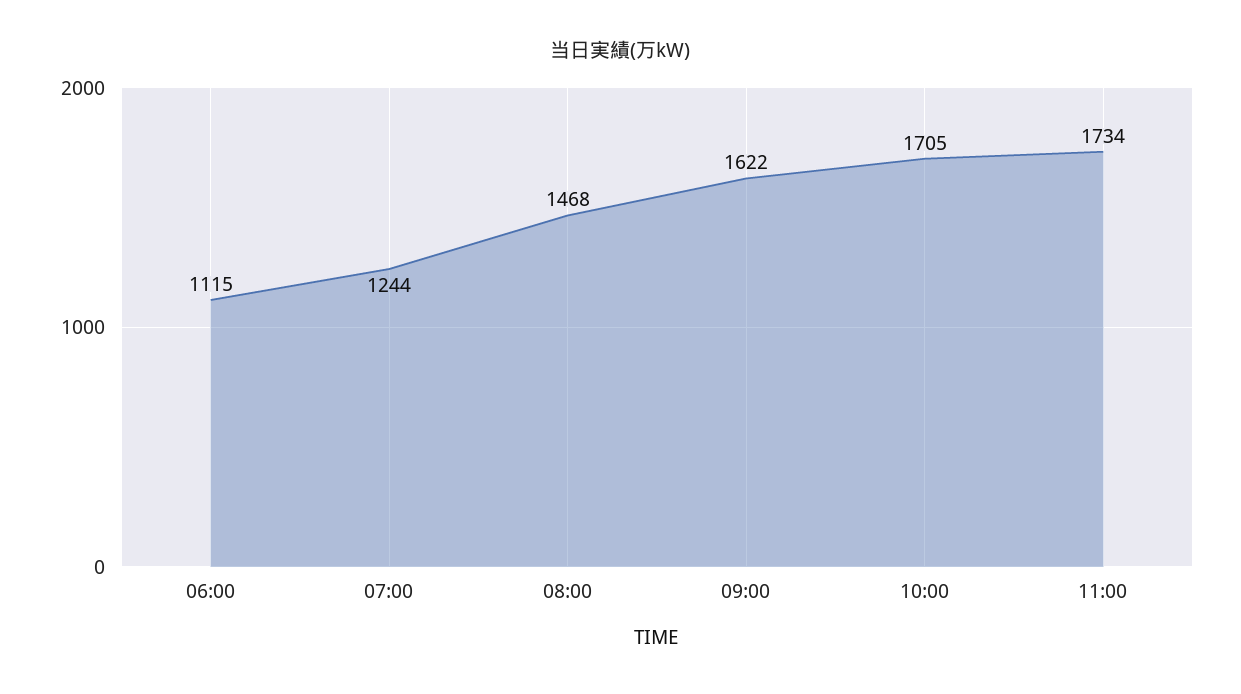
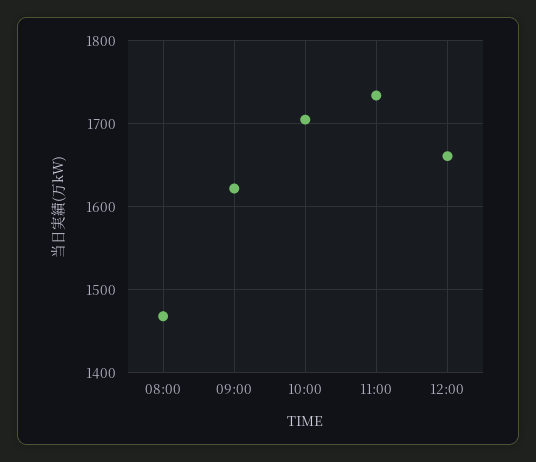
06:00: 1115 -> none
07:00: 1244 -> none
12:00: none -> 1660

